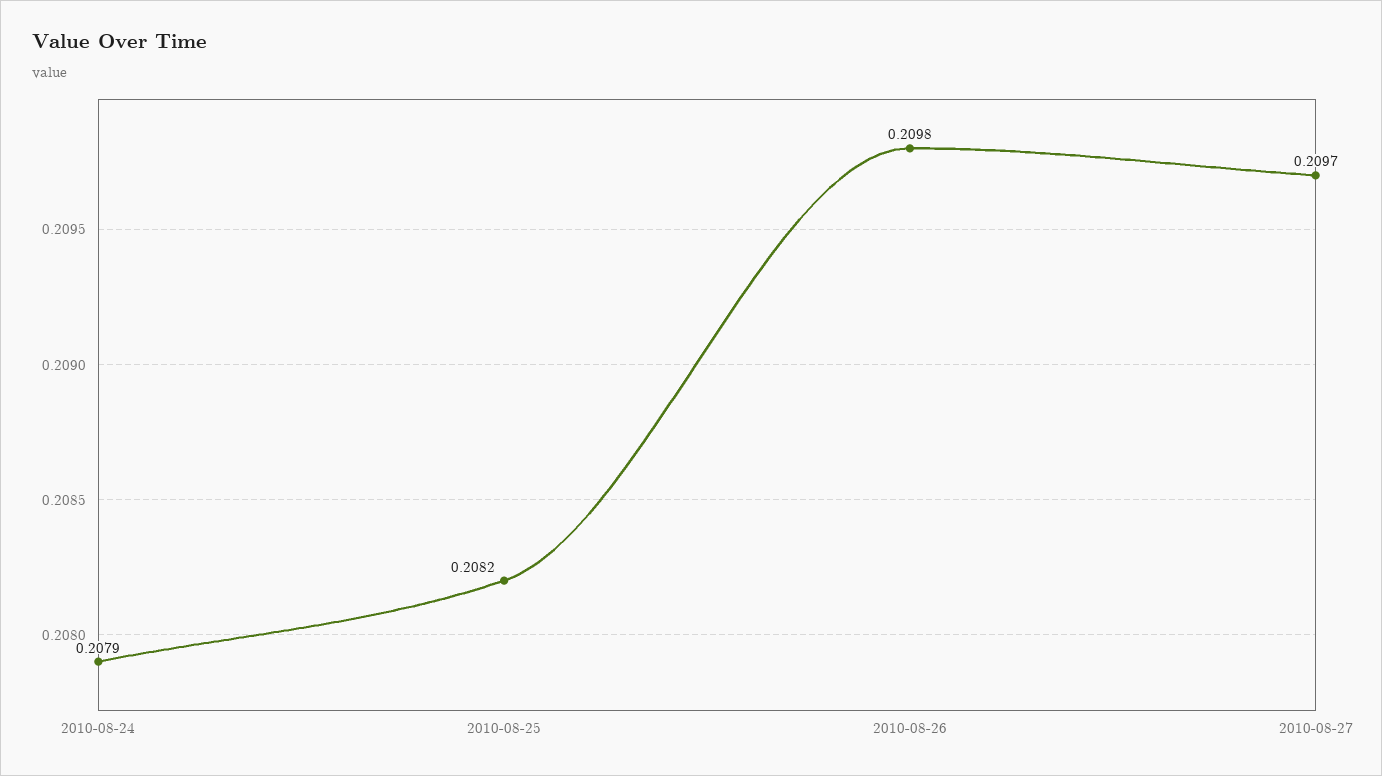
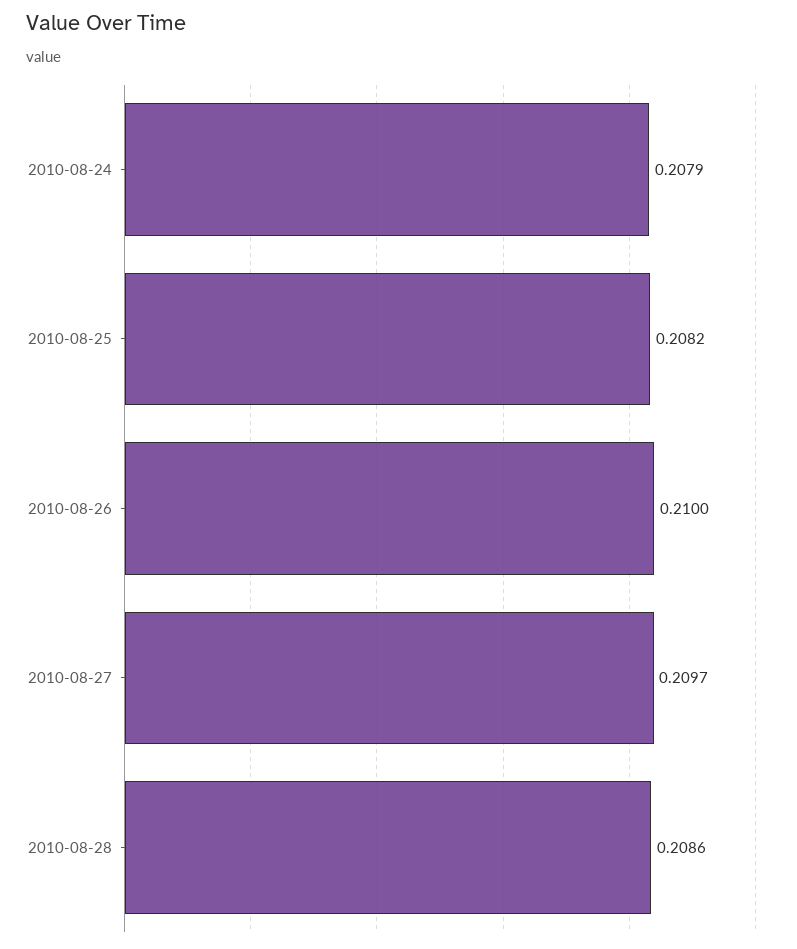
2010-08-26: 0.2098 -> 0.21
2010-08-28: none -> 0.2086

